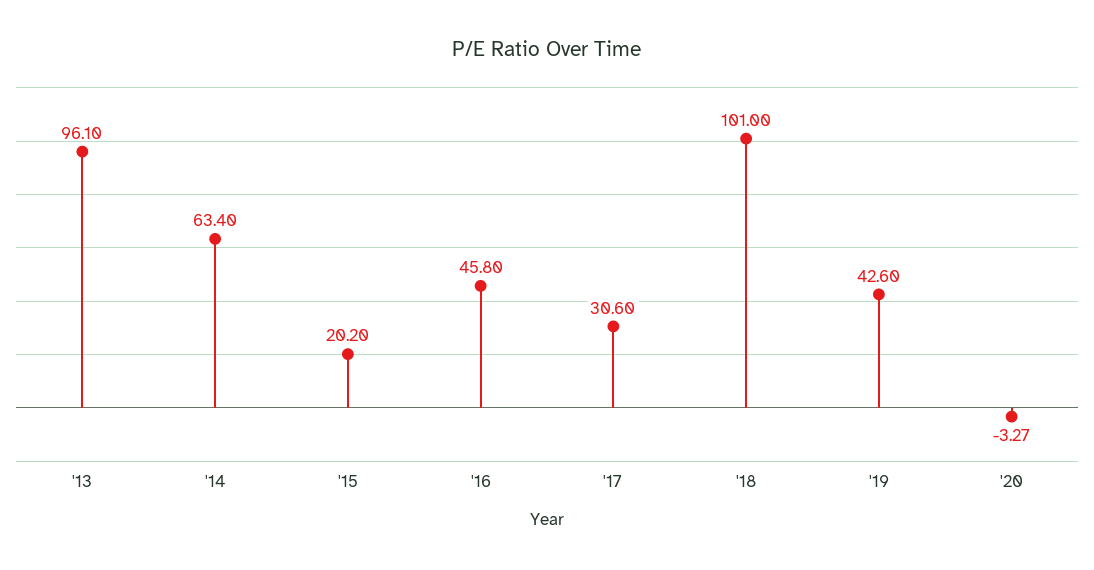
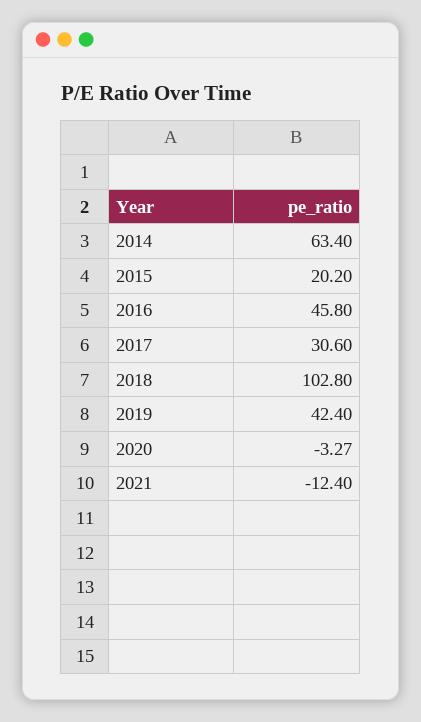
'13: 96.1 -> none
'18: 101 -> 102.8
'19: 42.6 -> 42.4
2021: none -> -12.4

